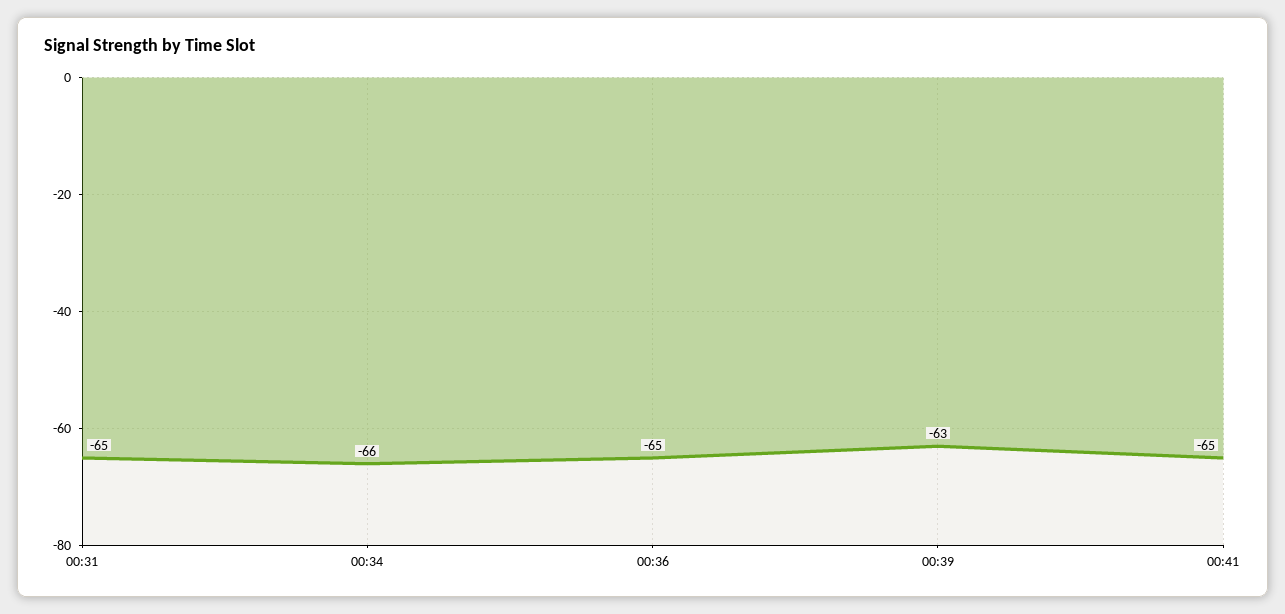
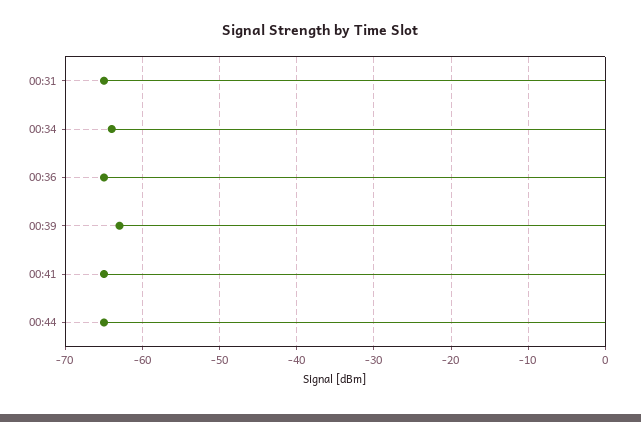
00:34: -66 -> -64
00:44: none -> -65

